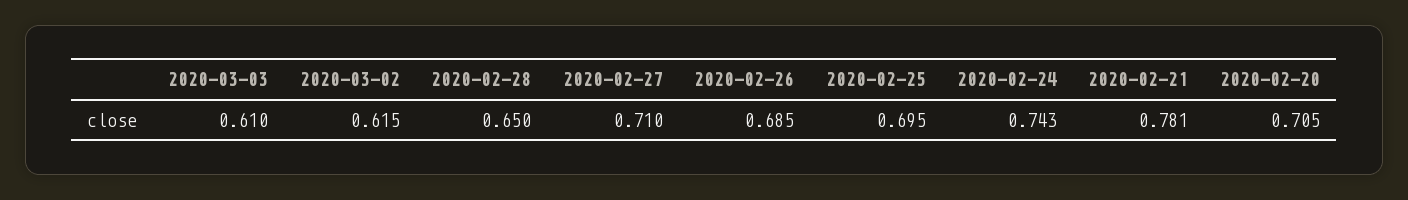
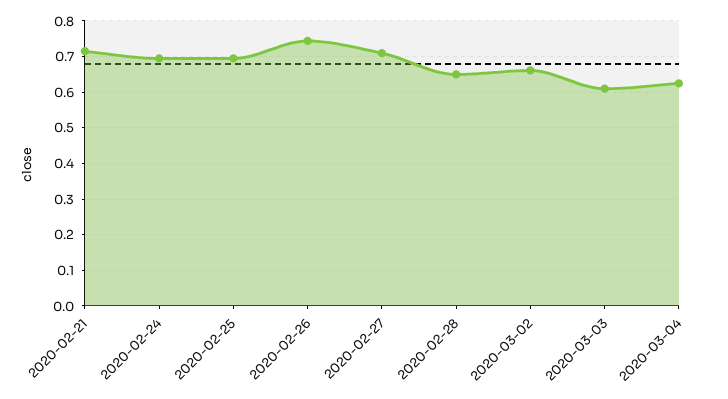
2020-03-02: 0.615 -> 0.66
2020-02-26: 0.685 -> 0.74
2020-02-24: 0.743 -> 0.7
2020-02-21: 0.781 -> 0.72
2020-02-20: 0.705 -> none
2020-03-04: none -> 0.62

